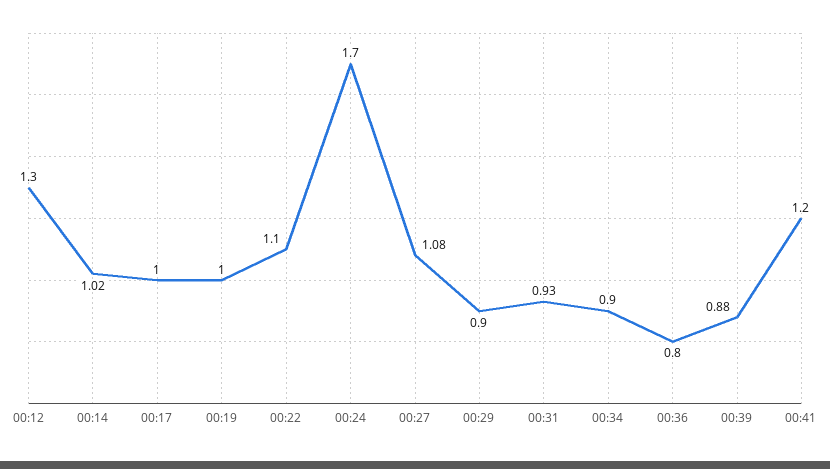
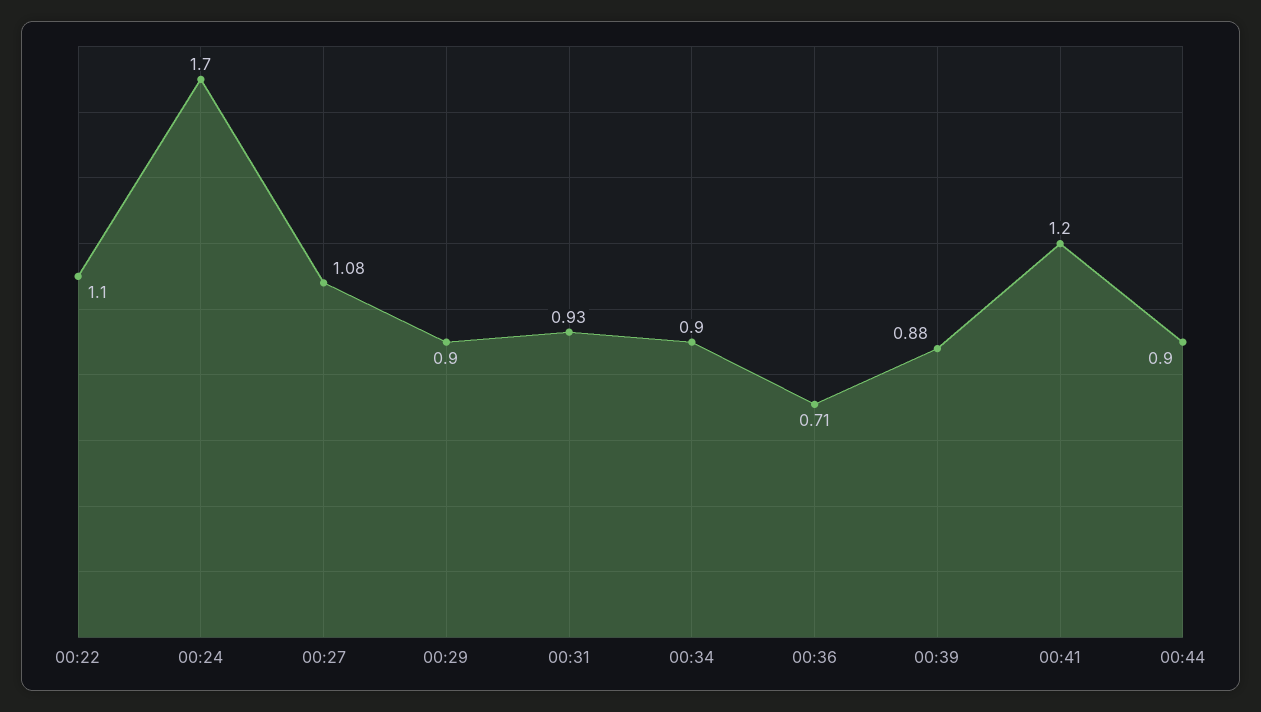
00:12: 1.3 -> none
00:14: 1.02 -> none
00:17: 1 -> none
00:19: 1 -> none
00:36: 0.8 -> 0.71
00:44: none -> 0.9

